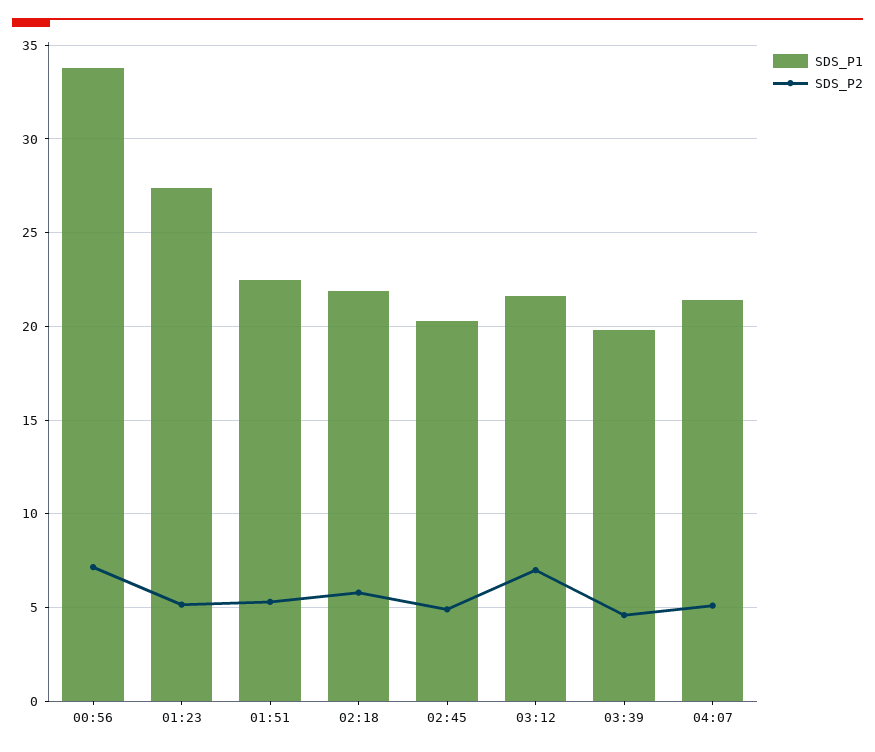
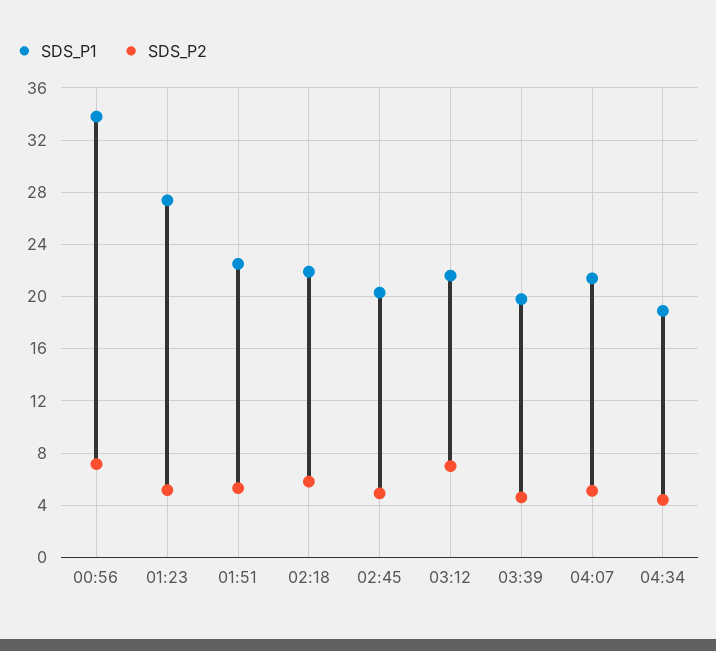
SDS_P1, 04:34: none -> 19
SDS_P2, 04:34: none -> 4.5

